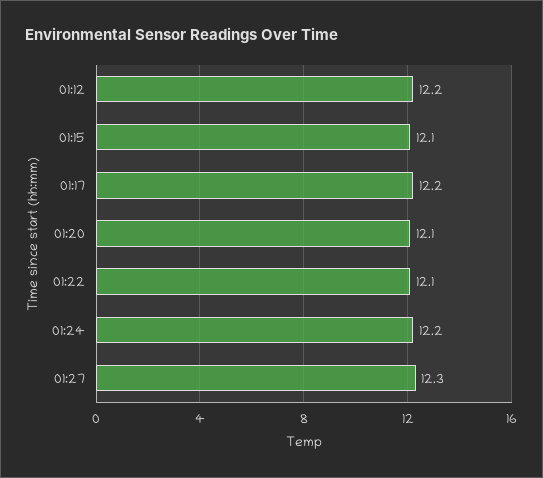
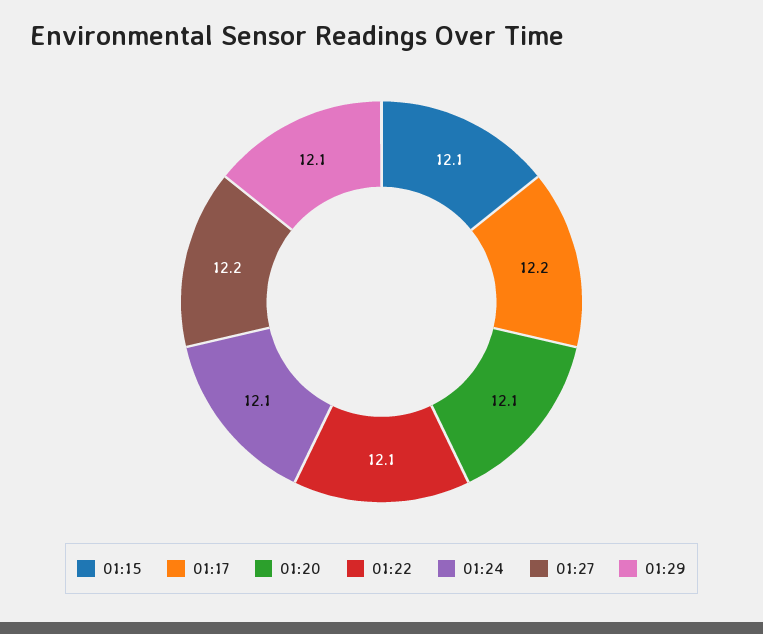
01:12: 12.2 -> none
01:24: 12.2 -> 12.1
01:27: 12.3 -> 12.2
01:29: none -> 12.1

